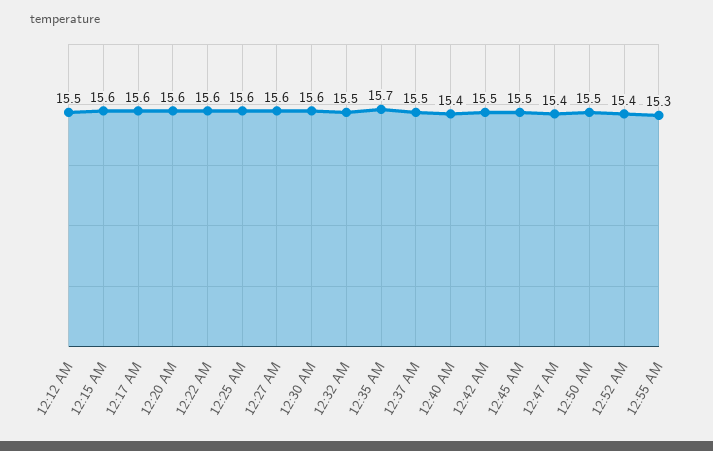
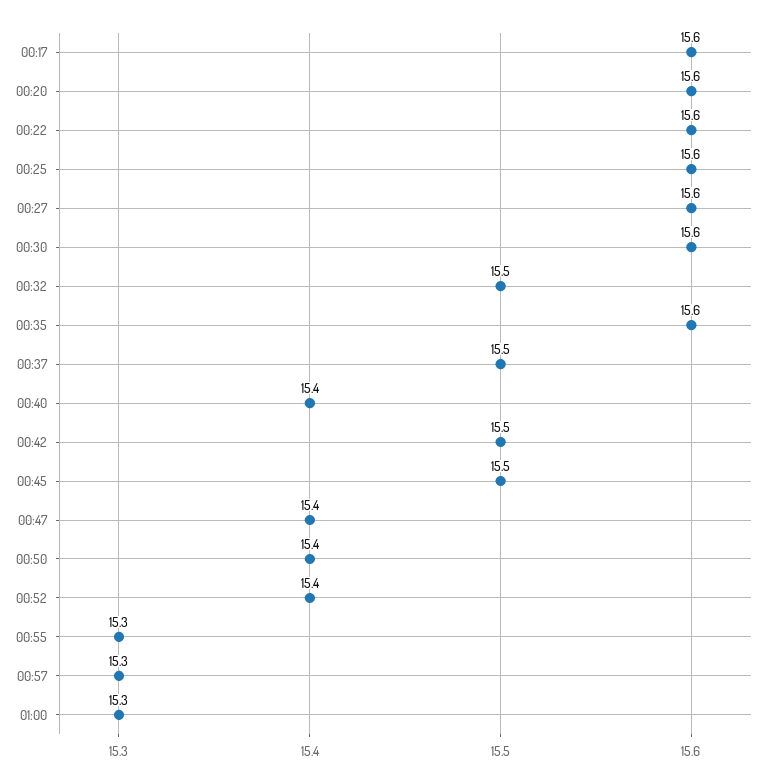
12:12 AM: 15.5 -> none
12:15 AM: 15.6 -> none
12:35 AM: 15.7 -> 15.6
12:50 AM: 15.5 -> 15.4
00:57: none -> 15.3
01:00: none -> 15.3

